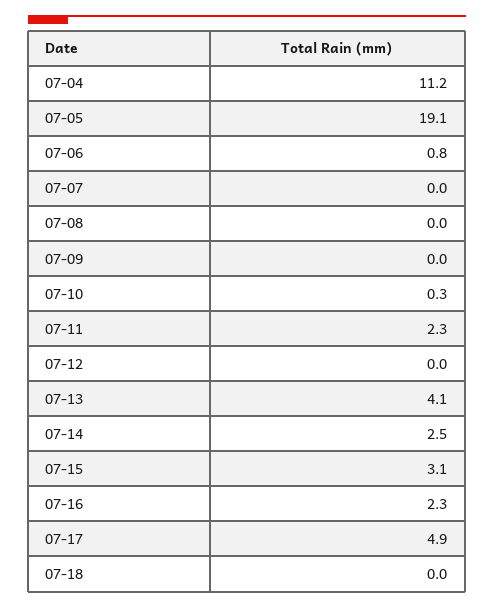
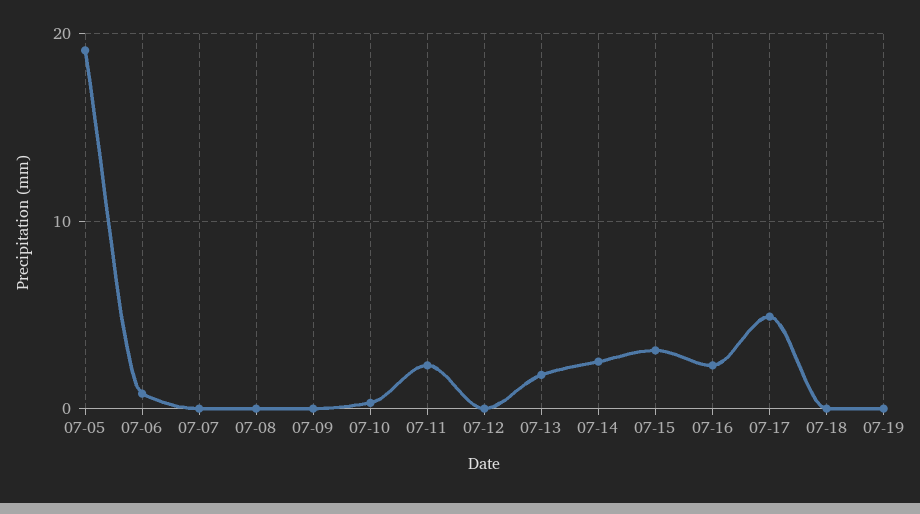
07-04: 11.2 -> none
07-13: 4.1 -> 2
07-19: none -> 0

